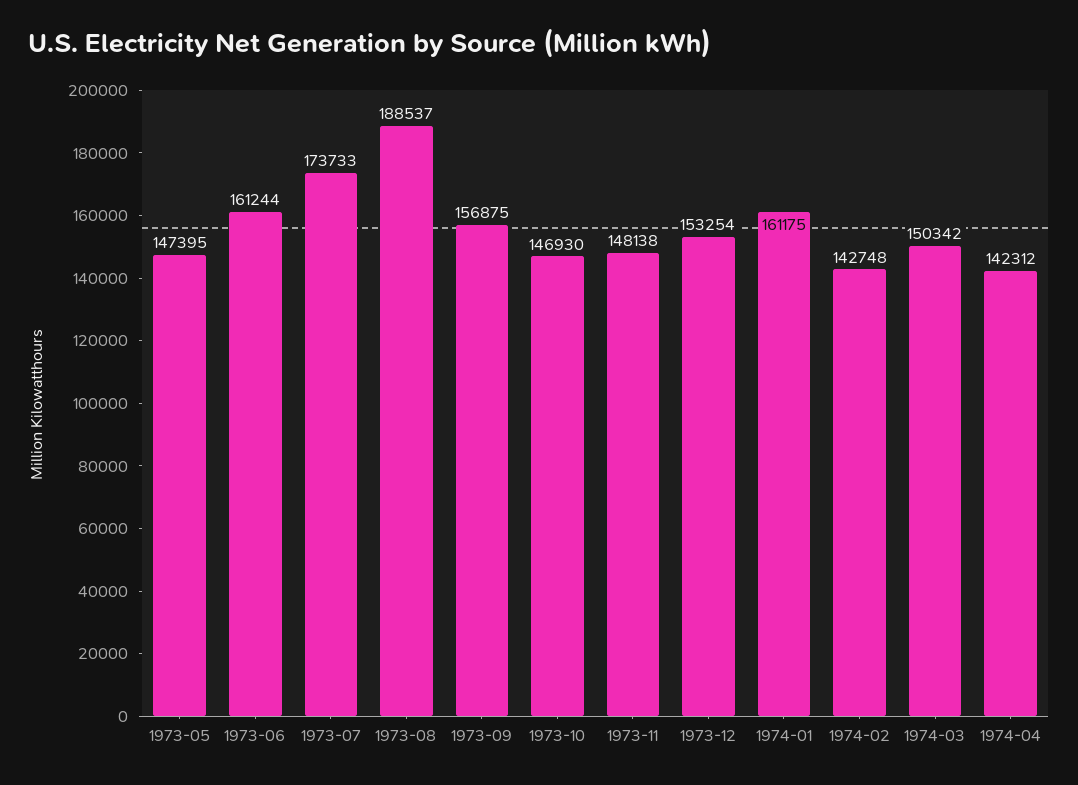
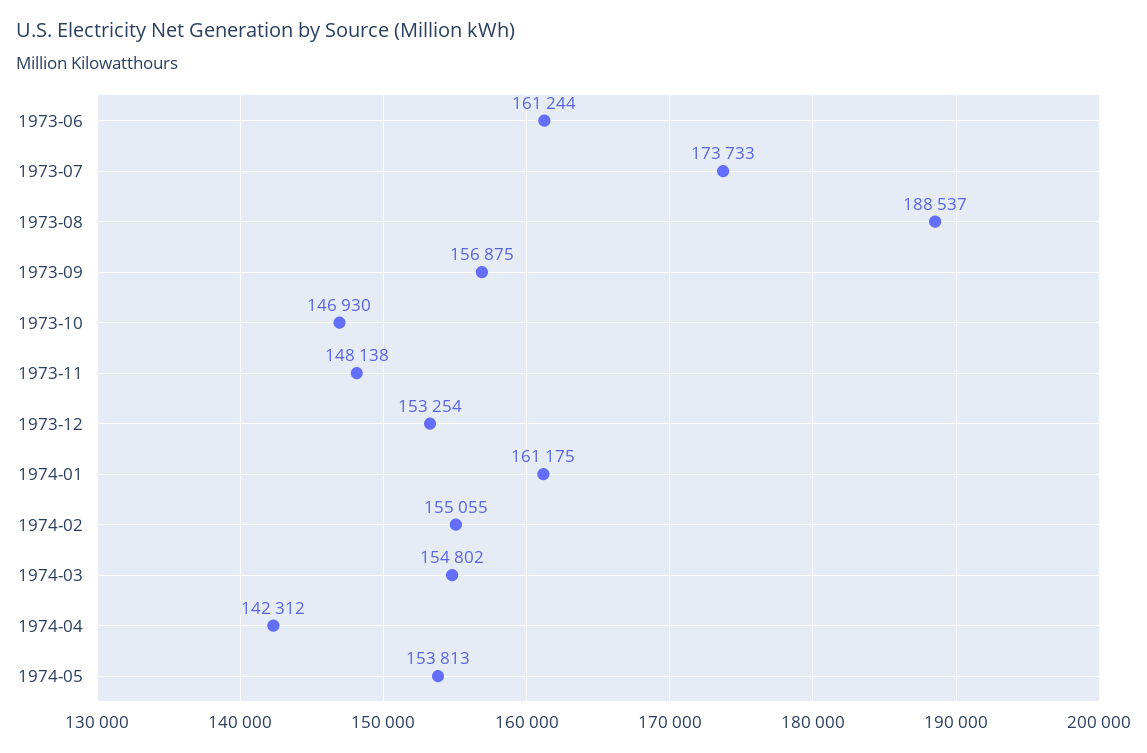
1973-05: 147395 -> none
1974-02: 142748 -> 155055
1974-03: 150342 -> 154802
1974-05: none -> 153813

